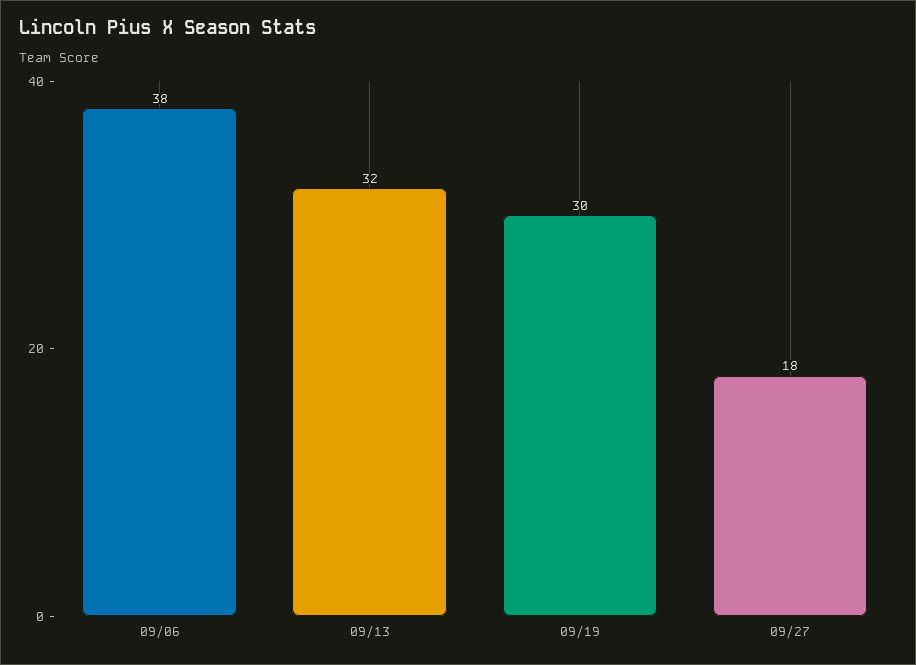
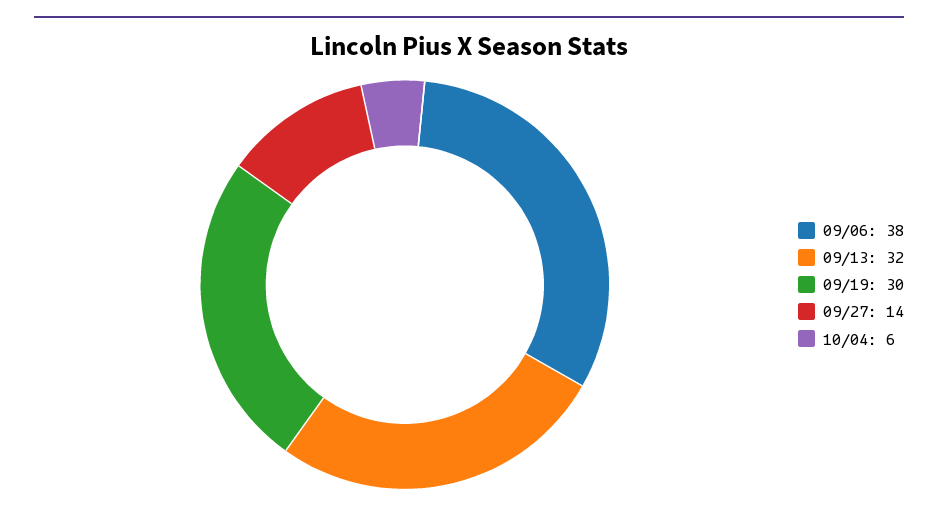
09/27: 18 -> 14
10/04: none -> 6

